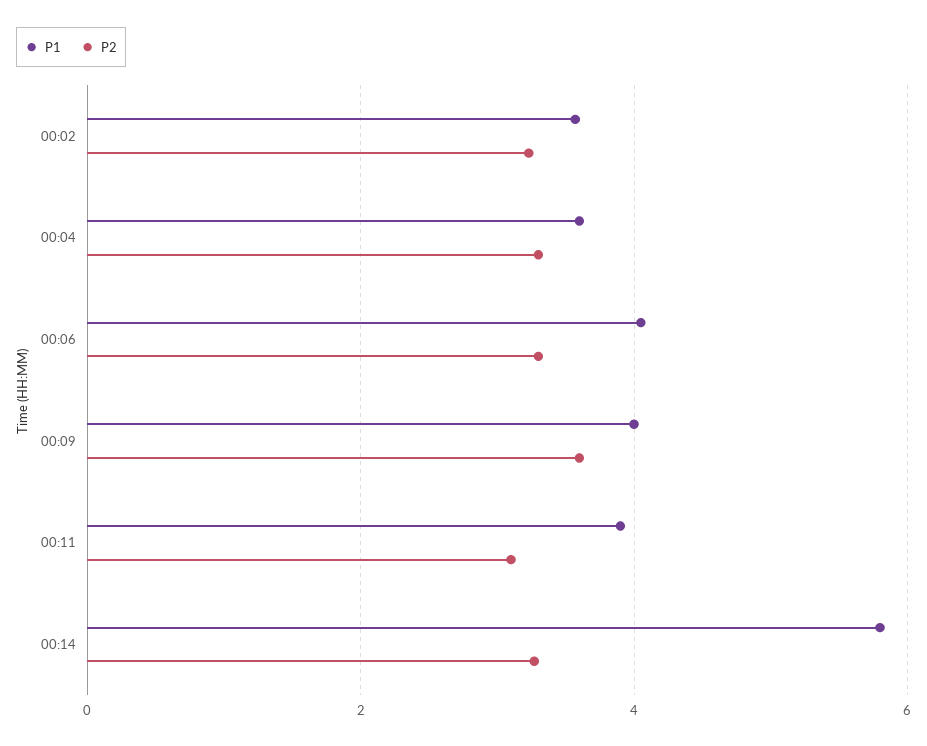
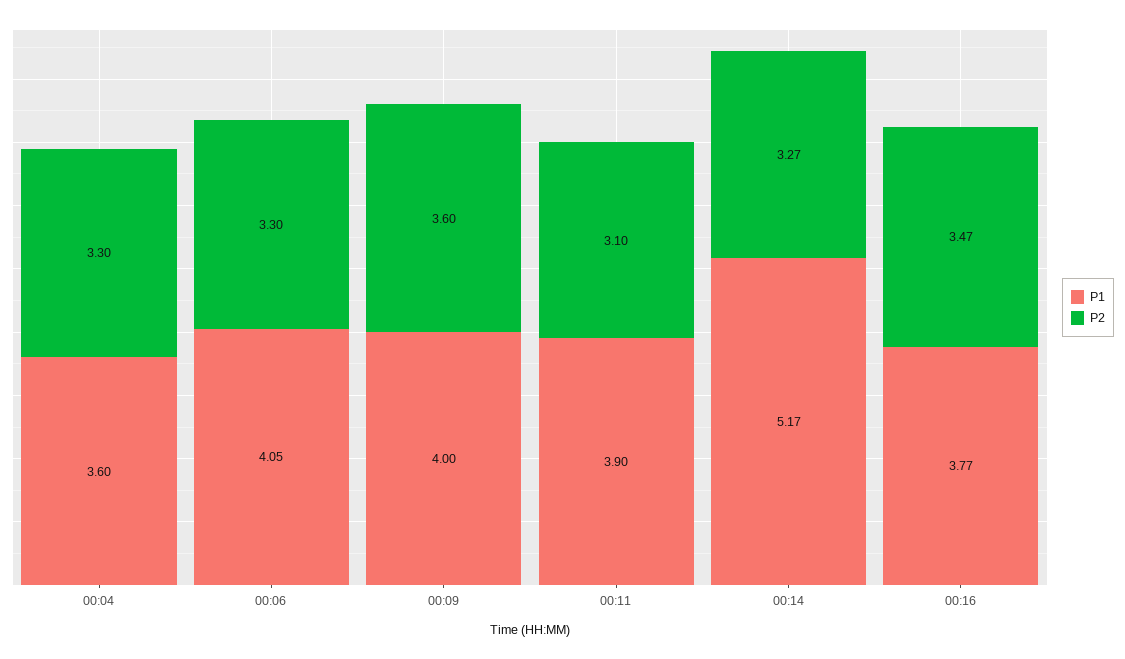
P1, 00:02: 3.6 -> none
P2, 00:02: 3.2 -> none
P1, 00:14: 5.8 -> 5.17
P1, 00:16: none -> 3.77
P2, 00:16: none -> 3.47

